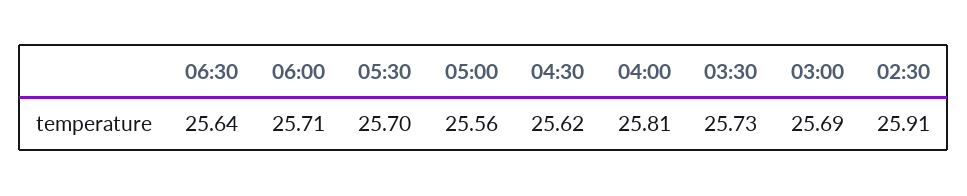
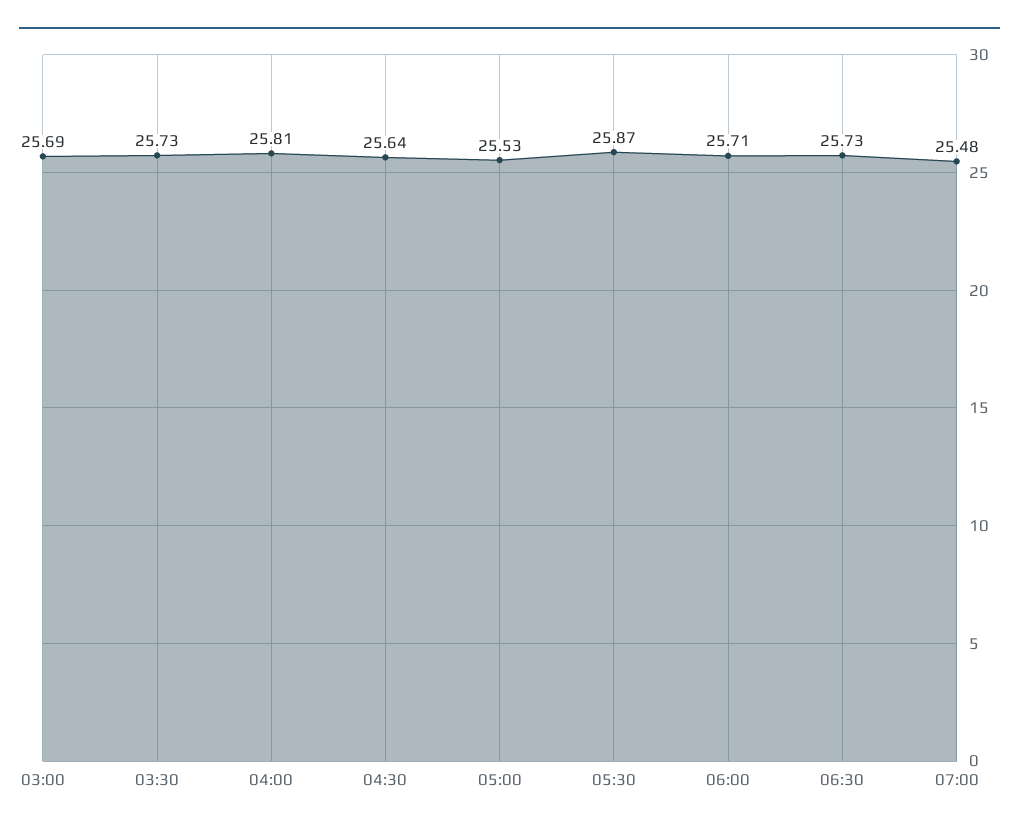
06:30: 25.64 -> 25.73
05:30: 25.7 -> 25.87
05:00: 25.56 -> 25.53
04:30: 25.62 -> 25.64
02:30: 25.91 -> none
07:00: none -> 25.48

